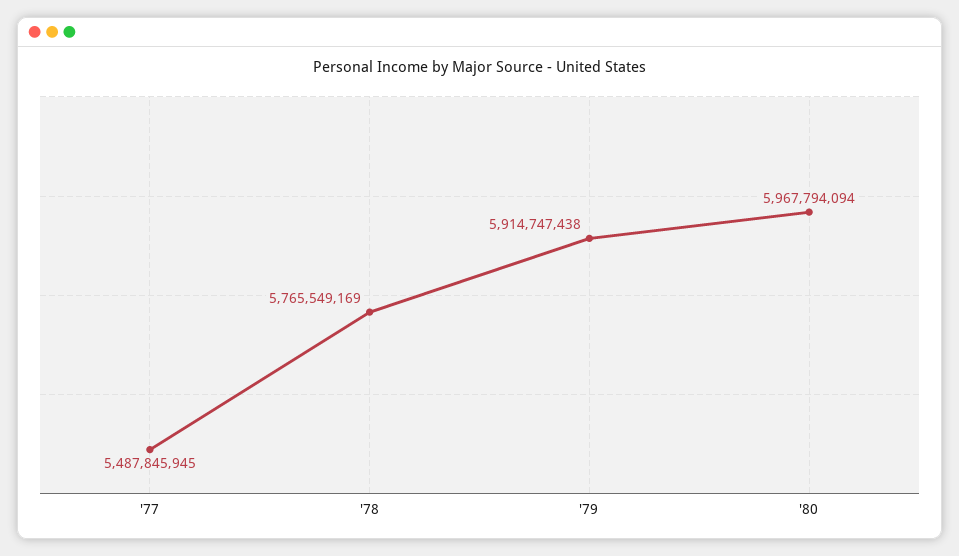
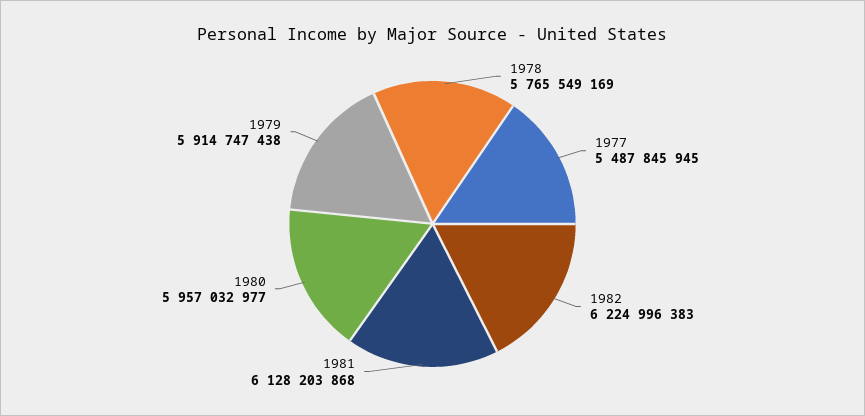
'80: 5967794094 -> 5957032977
1982: none -> 6224996383
1981: none -> 6128203868

